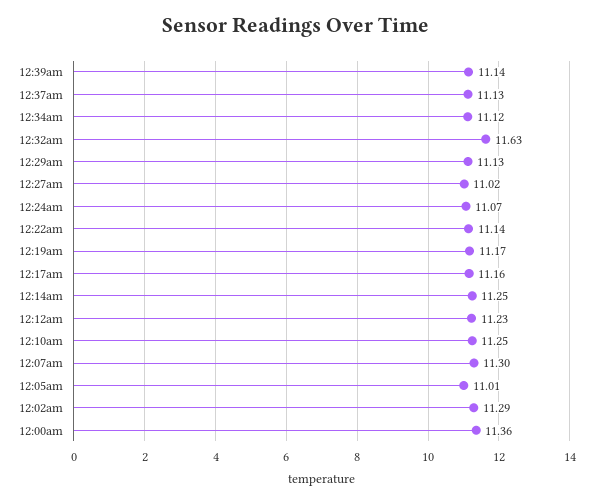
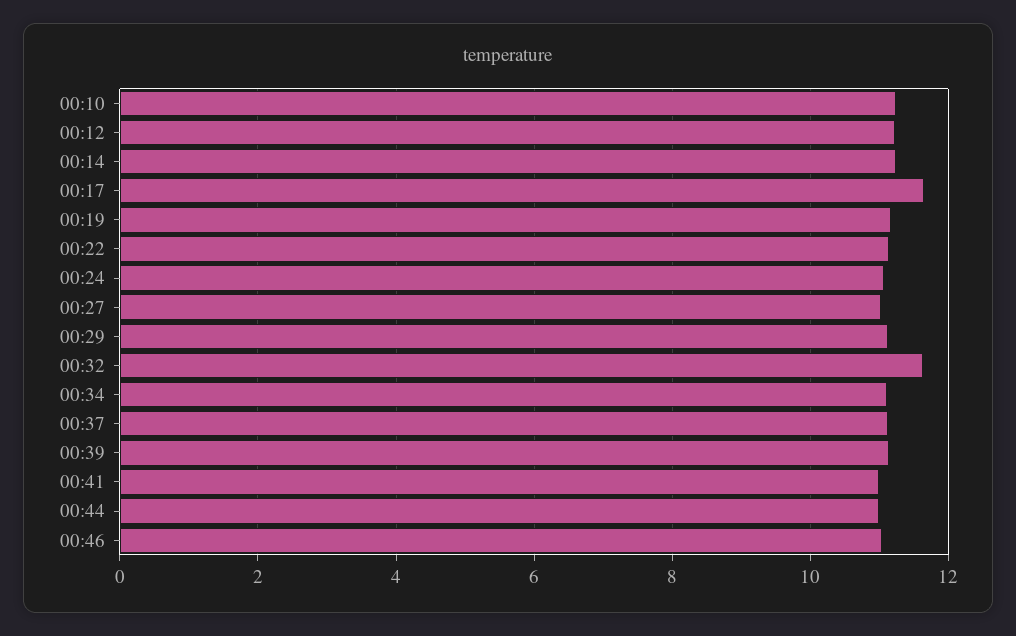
12:17am: 11.16 -> 11.6
12:07am: 11.3 -> none
12:05am: 11.01 -> none
12:02am: 11.29 -> none
12:00am: 11.36 -> none
00:41: none -> 11
00:44: none -> 11
00:46: none -> 11

